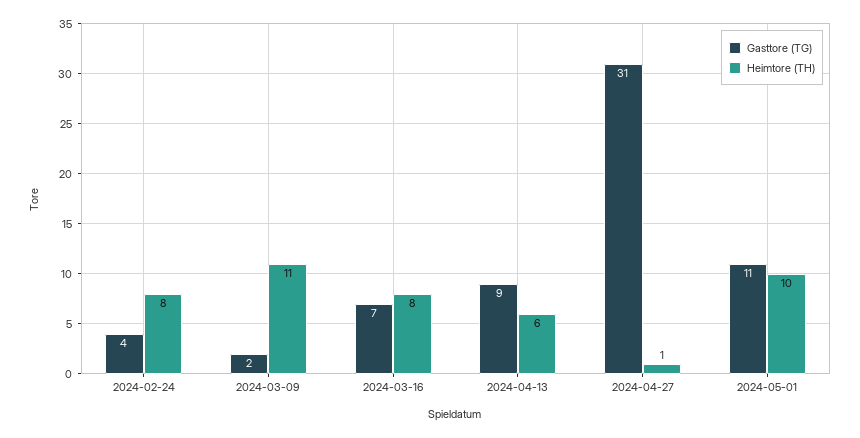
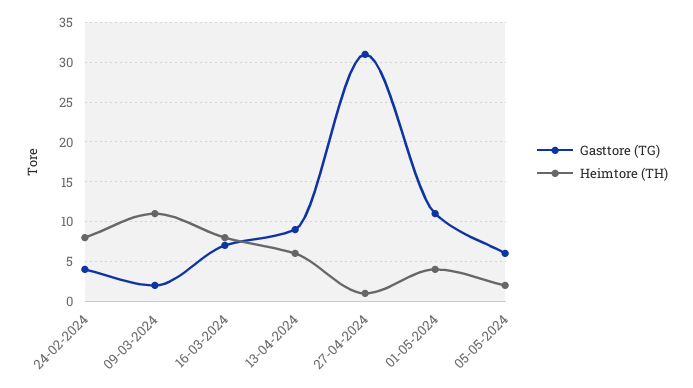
Heimtore (TH), 2024-05-01: 10 -> 4
Gasttore (TG), 05-05-2024: none -> 6
Heimtore (TH), 05-05-2024: none -> 2

